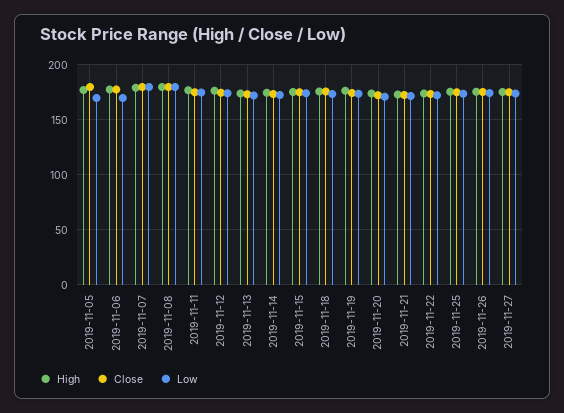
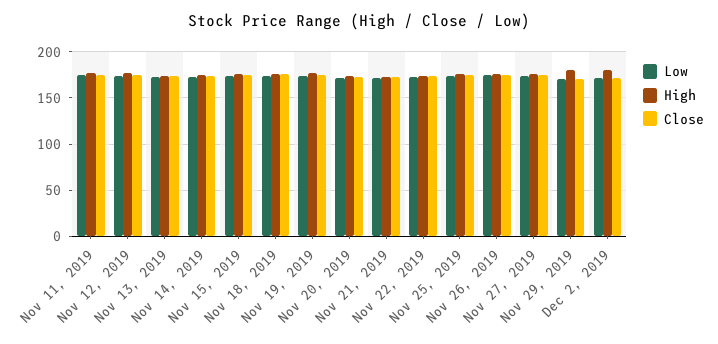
High, 2019-11-05: 180 -> none
Close, 2019-11-05: 180 -> none
Low, 2019-11-05: 170 -> none
High, 2019-11-06: 180 -> none
Close, 2019-11-06: 180 -> none
Low, 2019-11-06: 170 -> none
High, 2019-11-07: 180 -> none
Close, 2019-11-07: 180 -> none
Low, 2019-11-07: 180 -> none
High, 2019-11-08: 180 -> none
Close, 2019-11-08: 180 -> none
Low, 2019-11-08: 180 -> none
Low, Nov 29, 2019: none -> 170
High, Nov 29, 2019: none -> 180
Close, Nov 29, 2019: none -> 170
Low, Dec 2, 2019: none -> 170
High, Dec 2, 2019: none -> 180
Close, Dec 2, 2019: none -> 170

